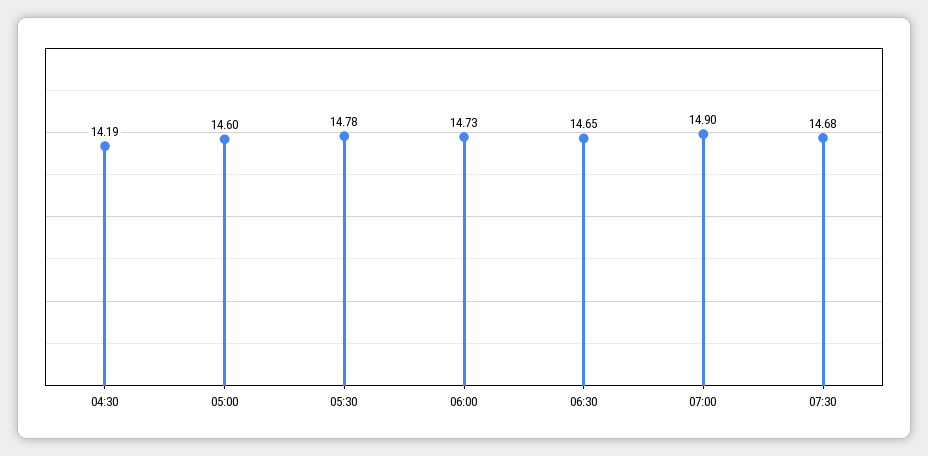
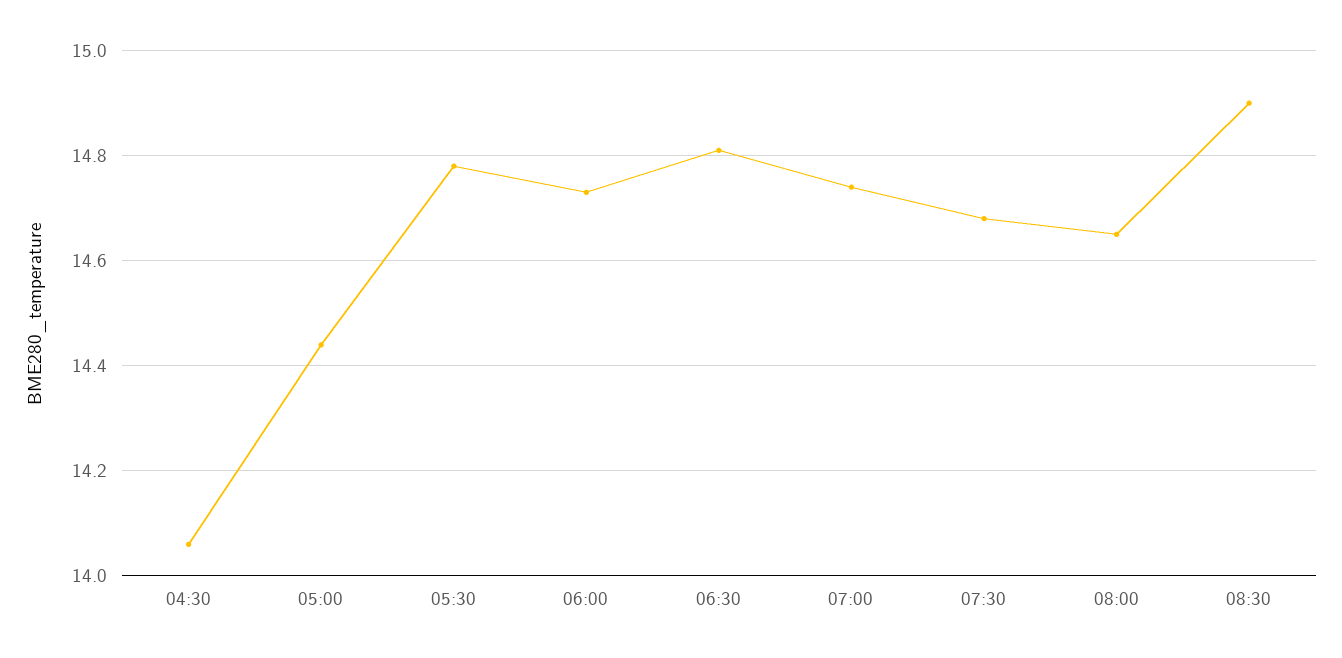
04:30: 14.19 -> 14.05
05:00: 14.6 -> 14.45
06:30: 14.65 -> 14.8
07:00: 14.9 -> 14.75
08:00: none -> 14.65
08:30: none -> 14.9

